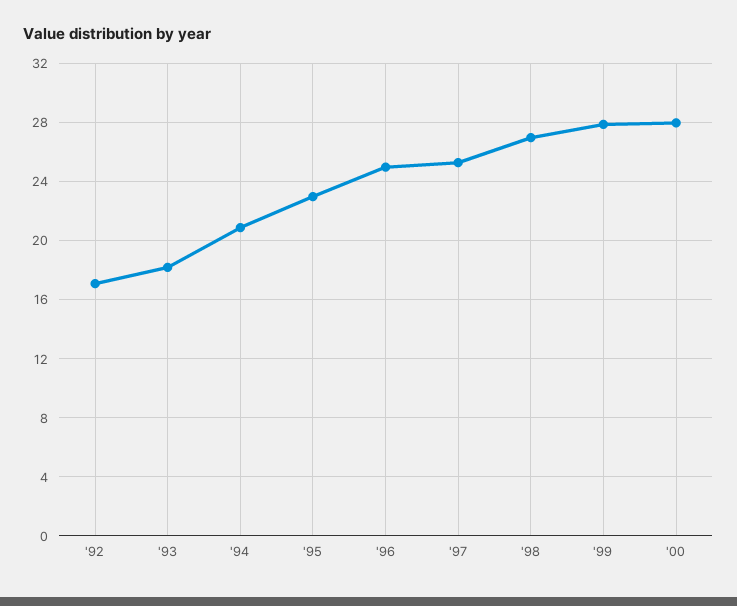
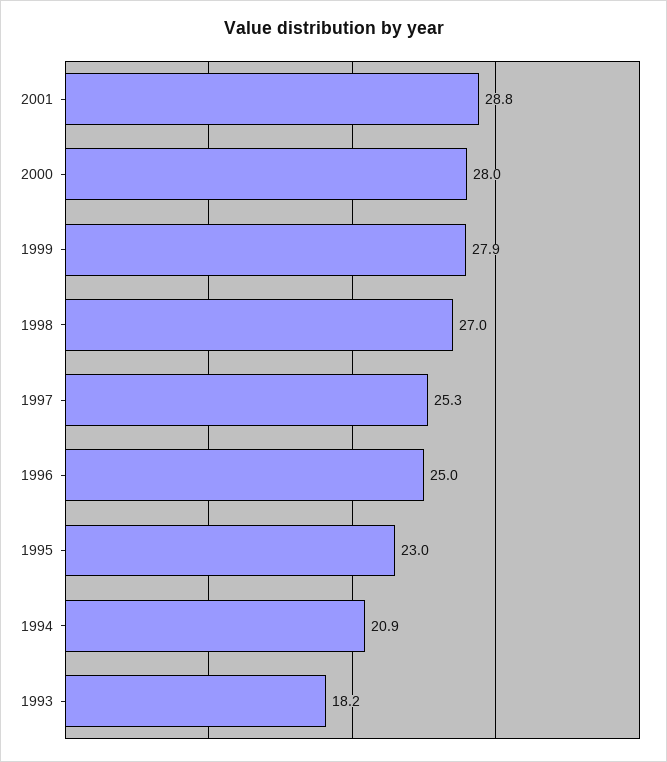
'92: 17 -> none
2001: none -> 28.8

